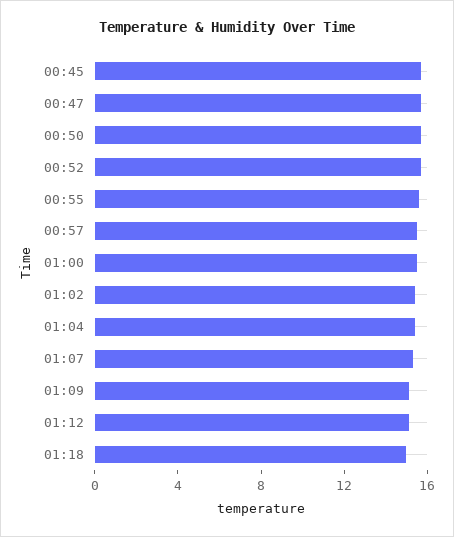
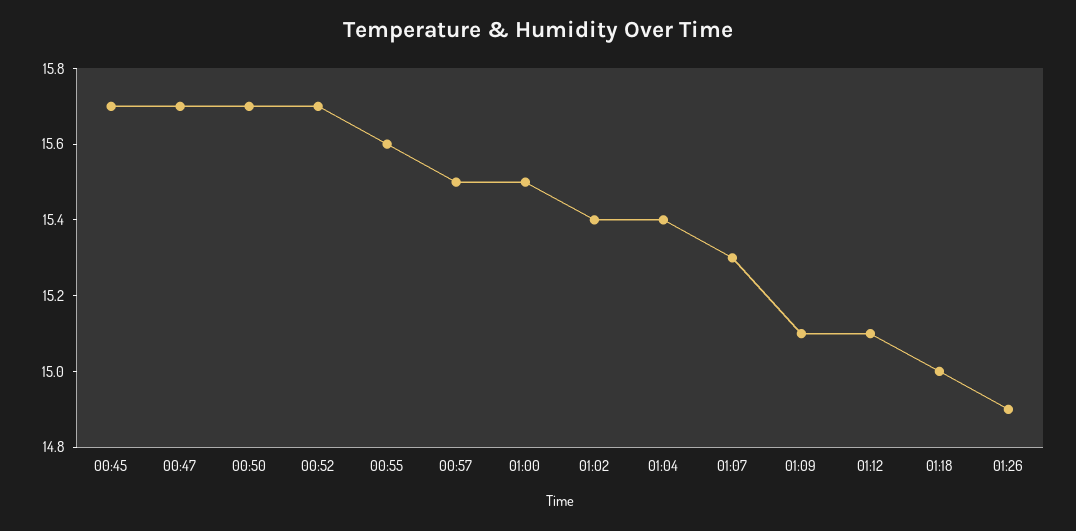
01:26: none -> 14.9

